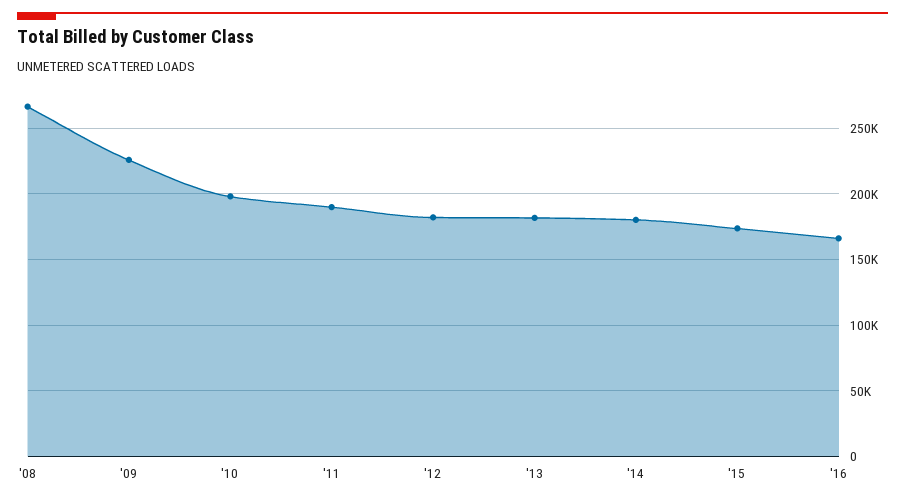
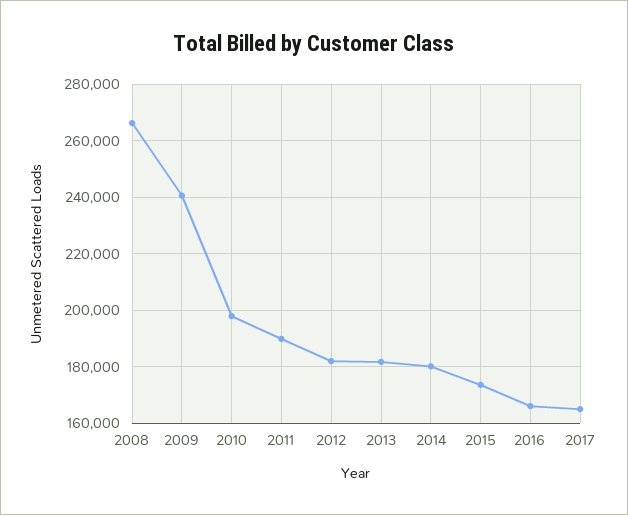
'09: 225000 -> 240000
2017: none -> 165000

